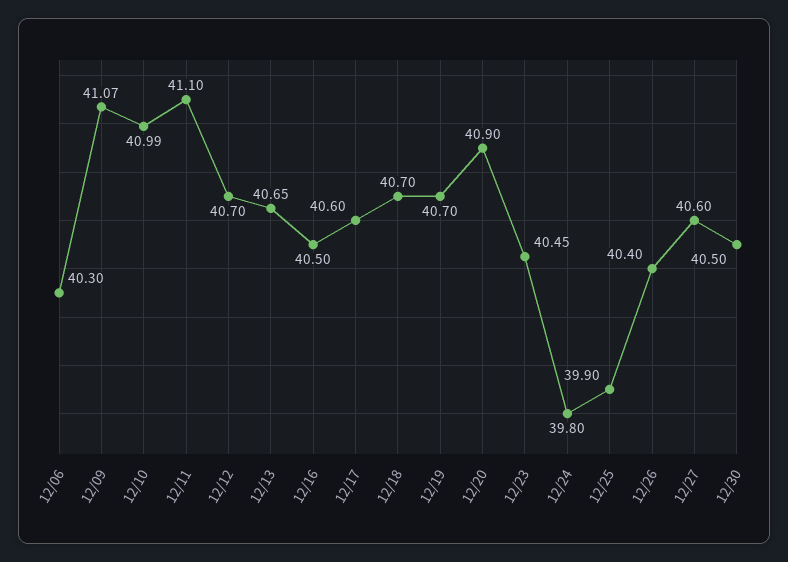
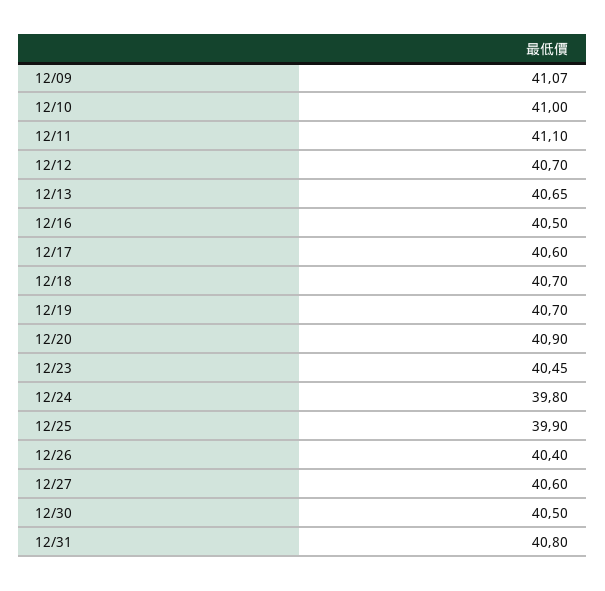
12/06: 40.3 -> none
12/10: 40.99 -> 41
12/31: none -> 40.8

